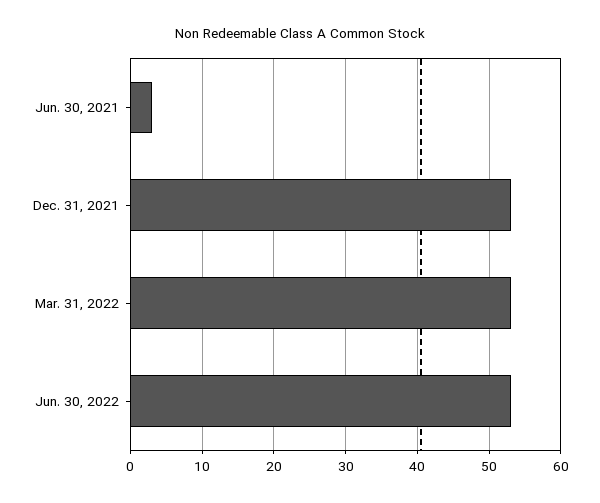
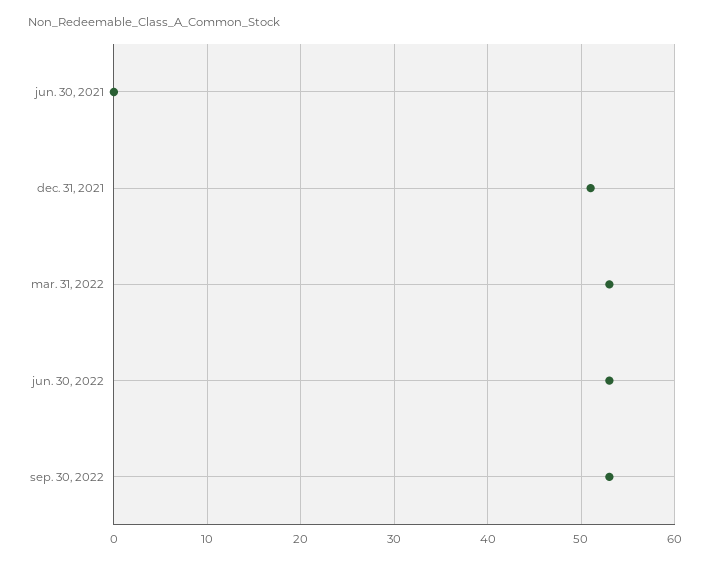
Jun. 30, 2021: 3 -> 0
Dec. 31, 2021: 53 -> 51
sep. 30, 2022: none -> 53

